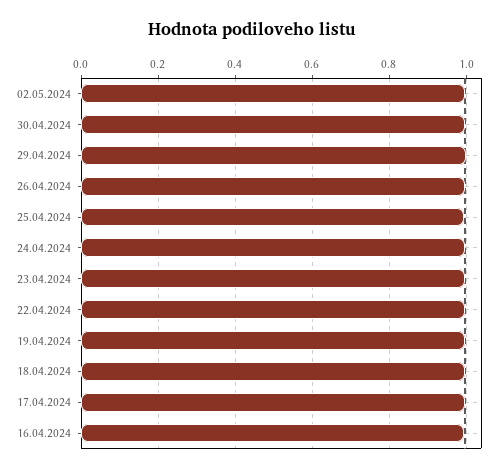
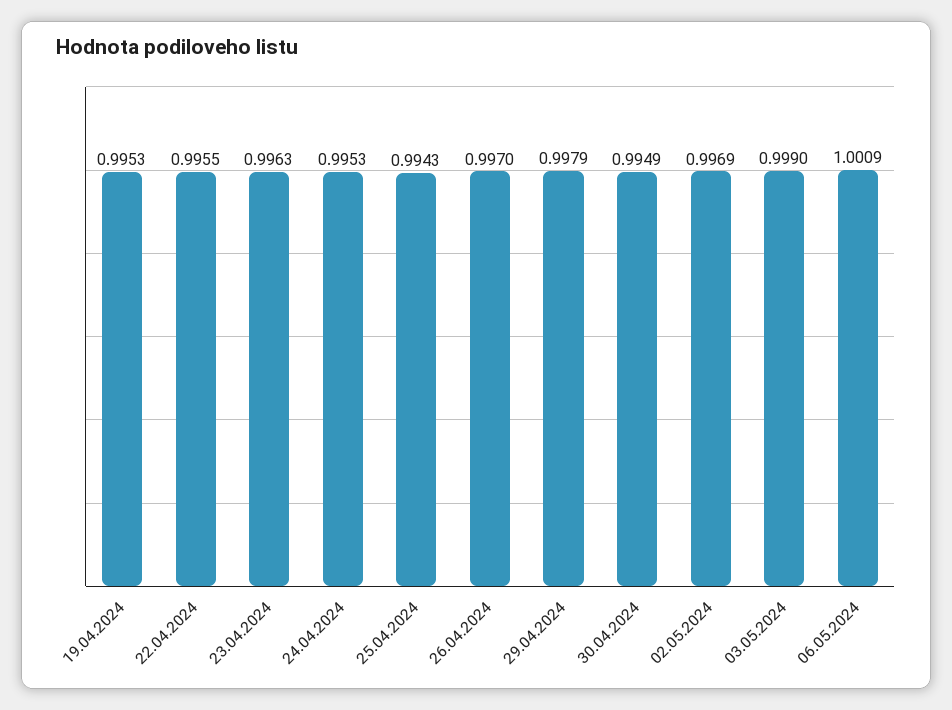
18.04.2024: 1 -> none
17.04.2024: 1 -> none
16.04.2024: 1 -> none
03.05.2024: none -> 0.999
06.05.2024: none -> 1.0009

